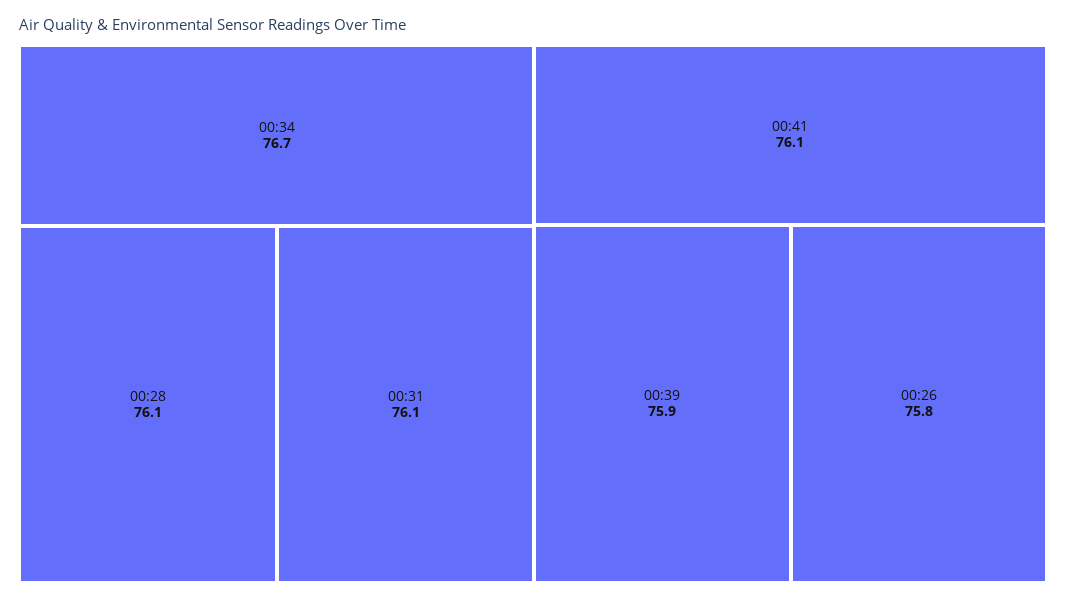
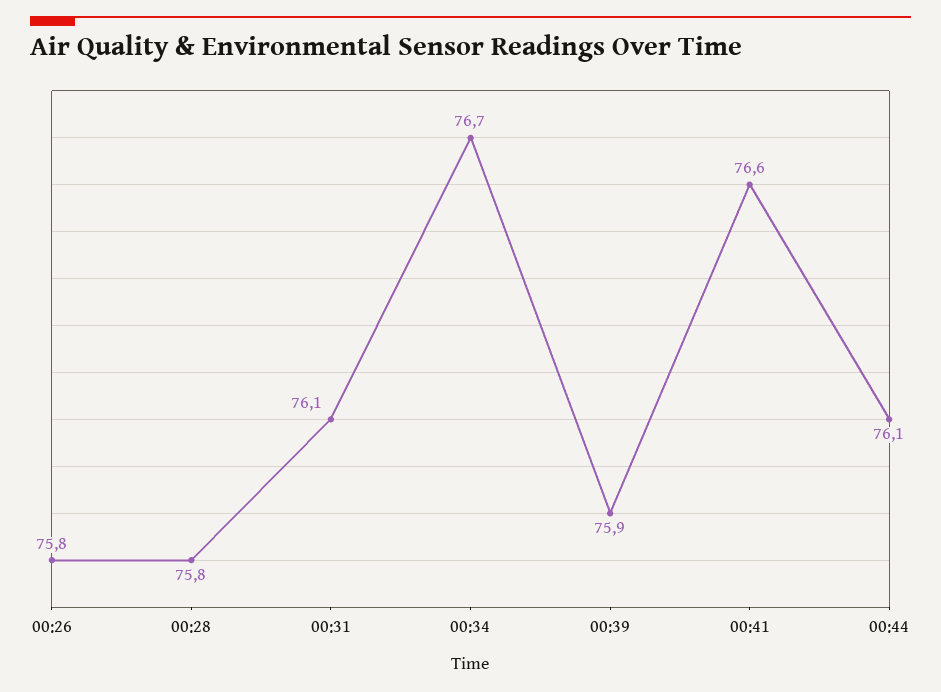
00:28: 76.1 -> 75.8
00:41: 76.1 -> 76.6
00:44: none -> 76.1

